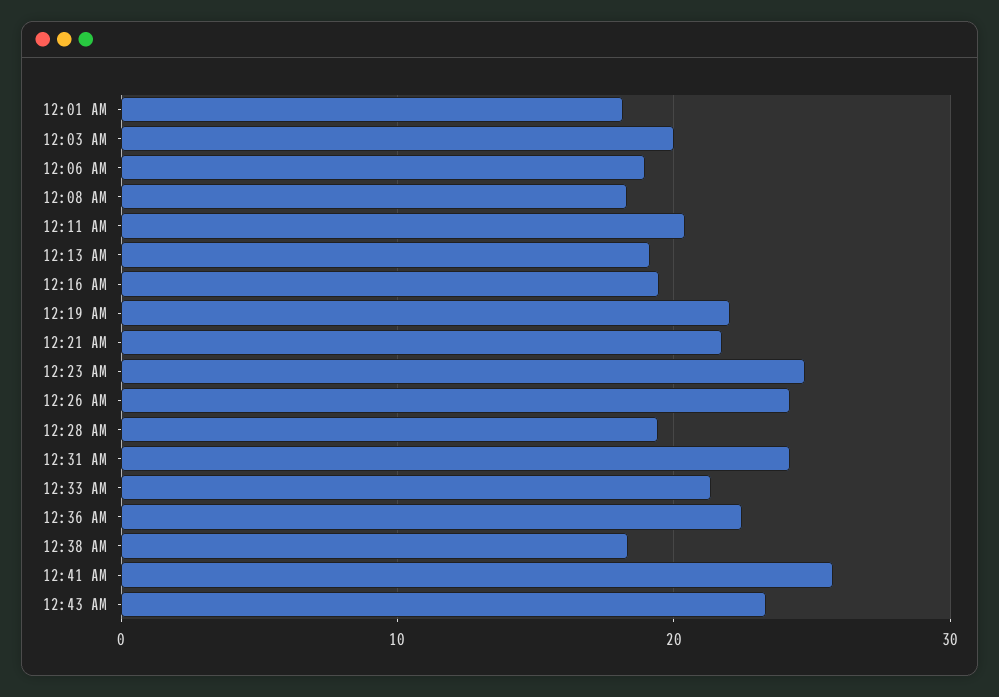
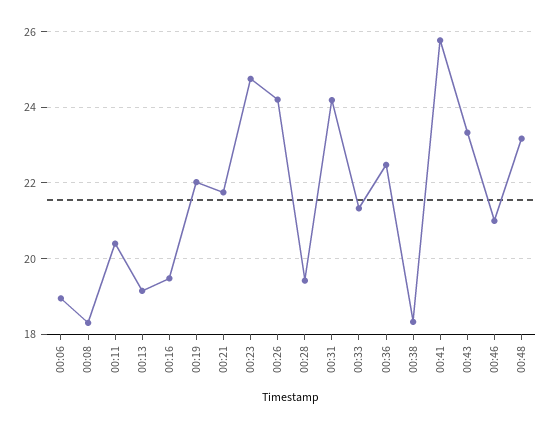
12:01 AM: 18 -> none
12:03 AM: 20 -> none
00:46: none -> 21
00:48: none -> 23.2

